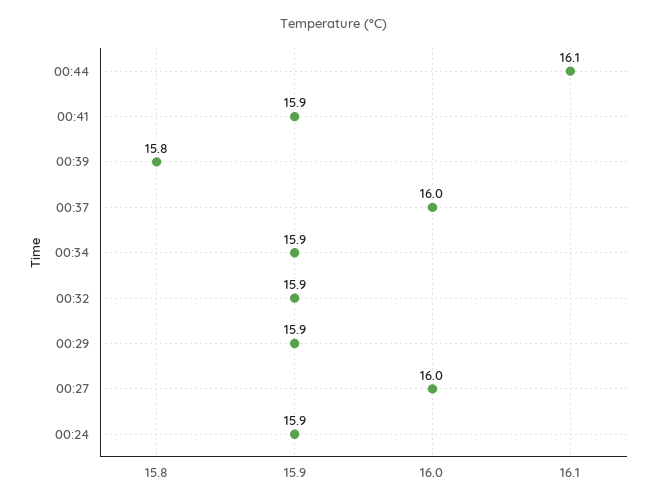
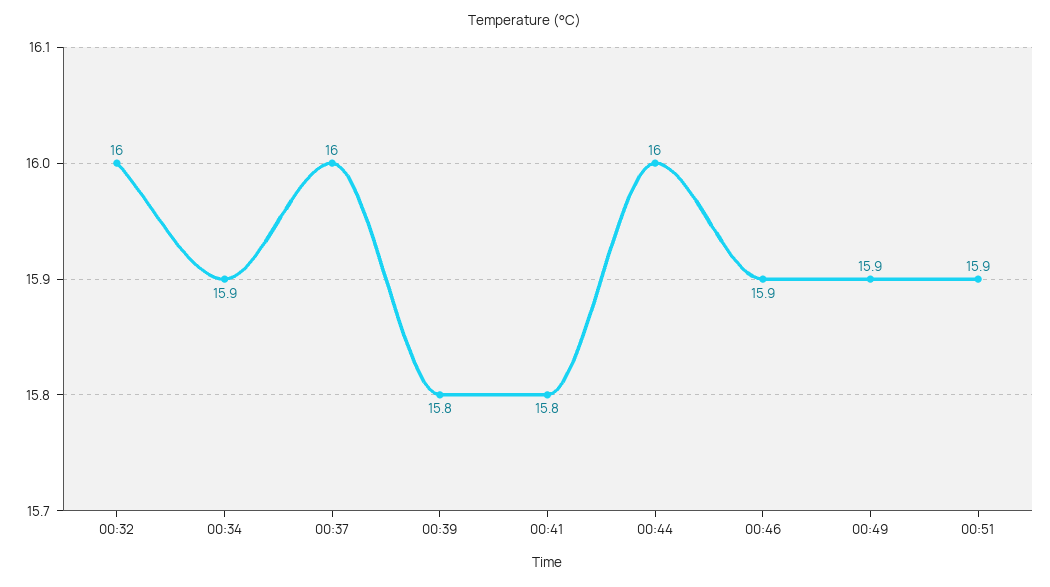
00:44: 16.1 -> 16
00:41: 15.9 -> 15.8
00:32: 15.9 -> 16
00:29: 15.9 -> none
00:27: 16 -> none
00:24: 15.9 -> none
00:46: none -> 15.9
00:49: none -> 15.9
00:51: none -> 15.9

